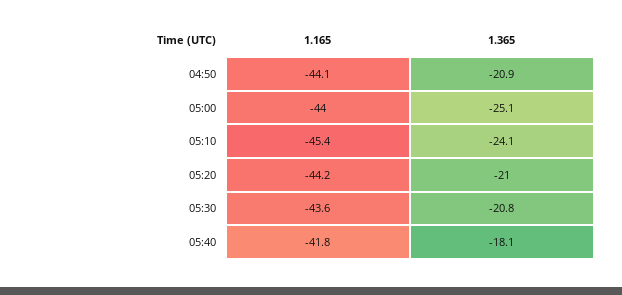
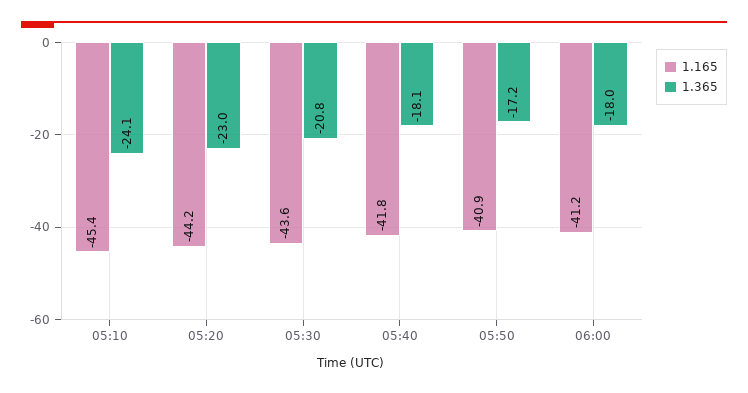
1.165, 04:50: -44.1 -> none
1.365, 04:50: -20.9 -> none
1.165, 05:00: -44 -> none
1.365, 05:00: -25.1 -> none
1.365, 05:20: -21 -> -23
1.165, 05:50: none -> -40.9
1.365, 05:50: none -> -17.2
1.165, 06:00: none -> -41.2
1.365, 06:00: none -> -18

